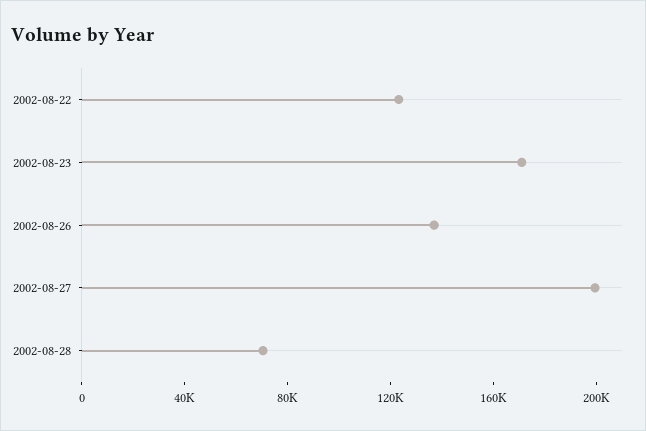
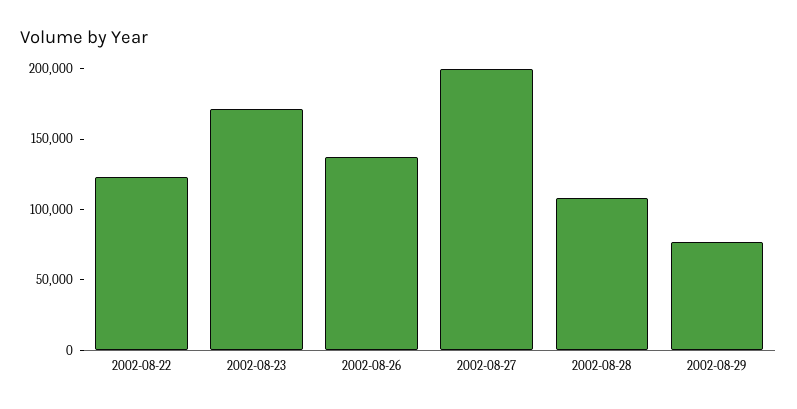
2002-08-28: 70000 -> 110000
2002-08-29: none -> 80000

